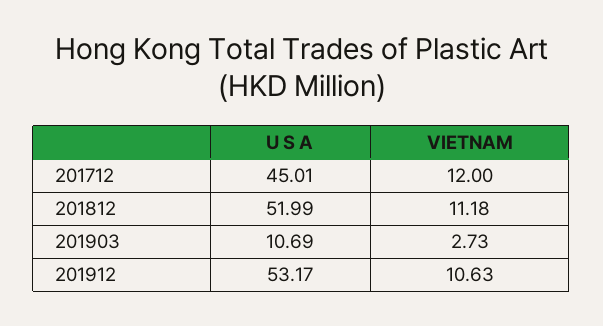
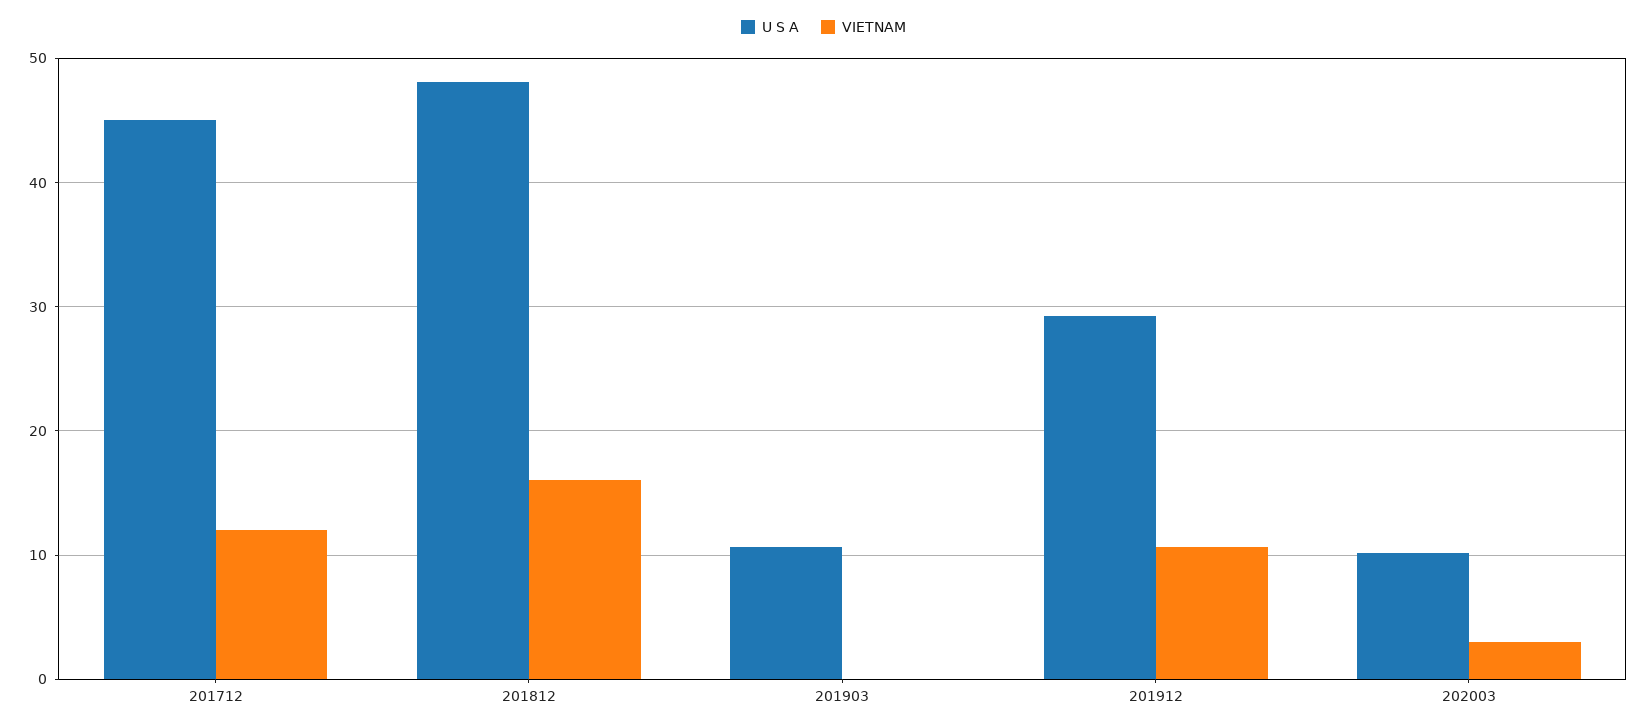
U S A, 201812: 51.99 -> 48
VIETNAM, 201812: 11.18 -> 16
VIETNAM, 201903: 2.73 -> 0
U S A, 201912: 53.17 -> 29
U S A, 202003: none -> 10
VIETNAM, 202003: none -> 3

